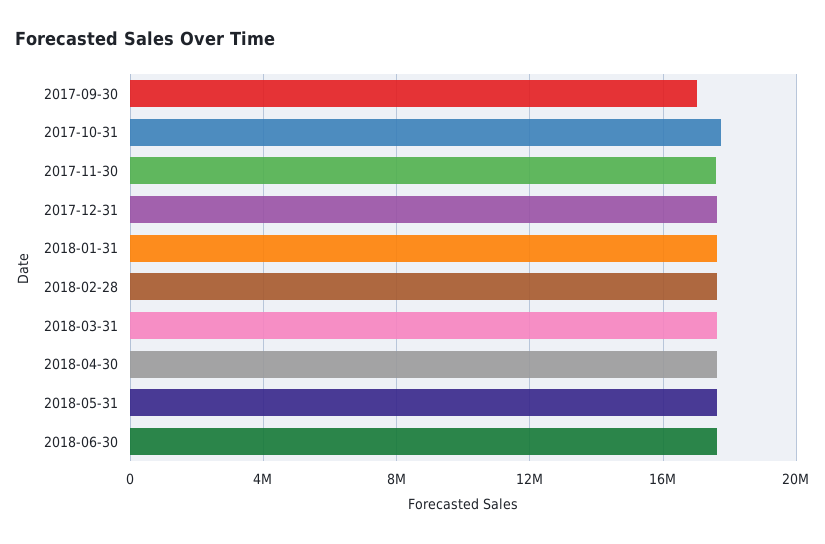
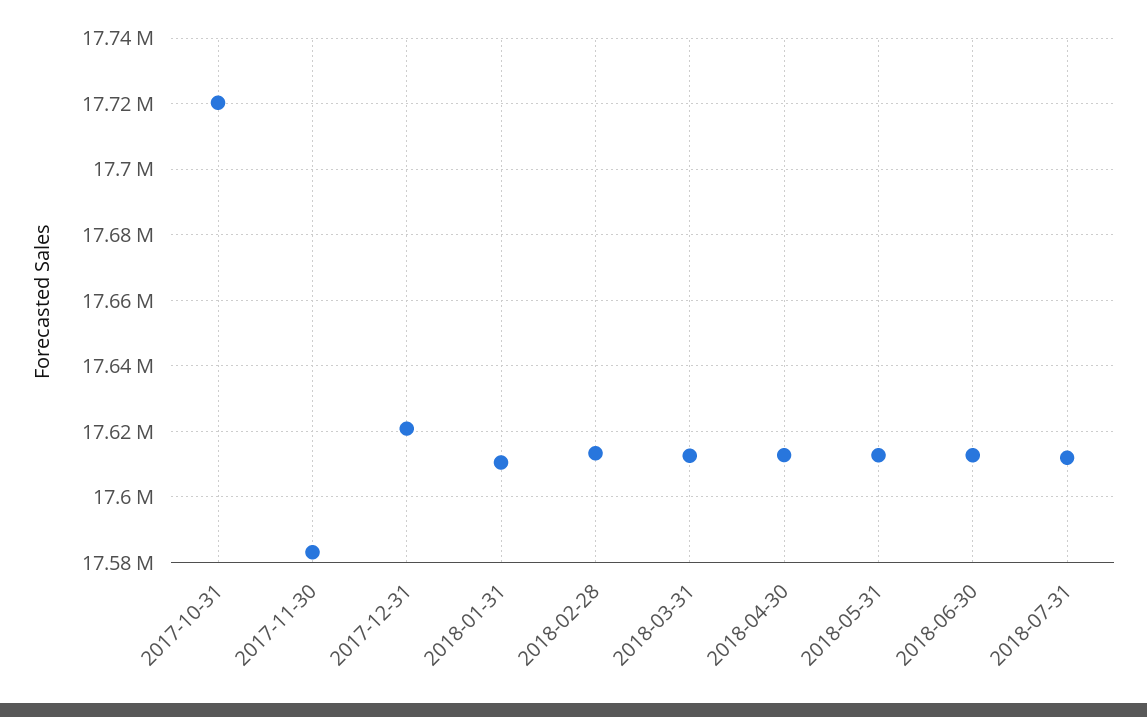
2017-09-30: 17000000 -> none
2018-07-31: none -> 17612000

